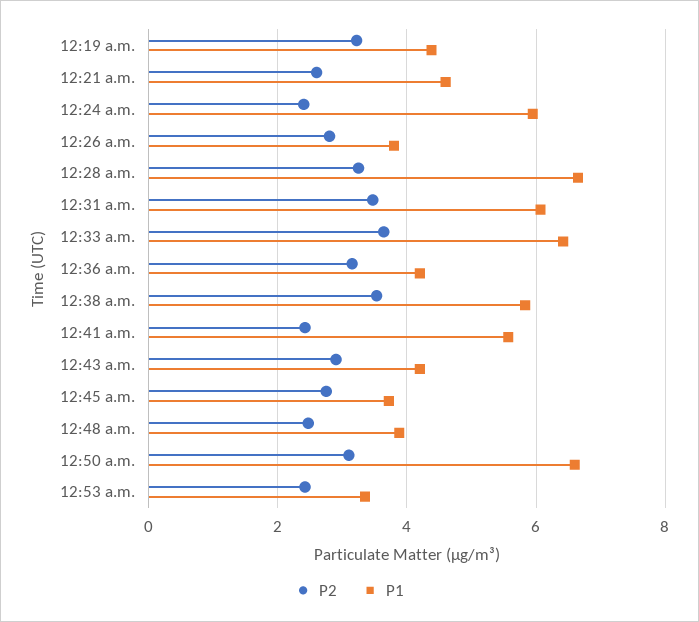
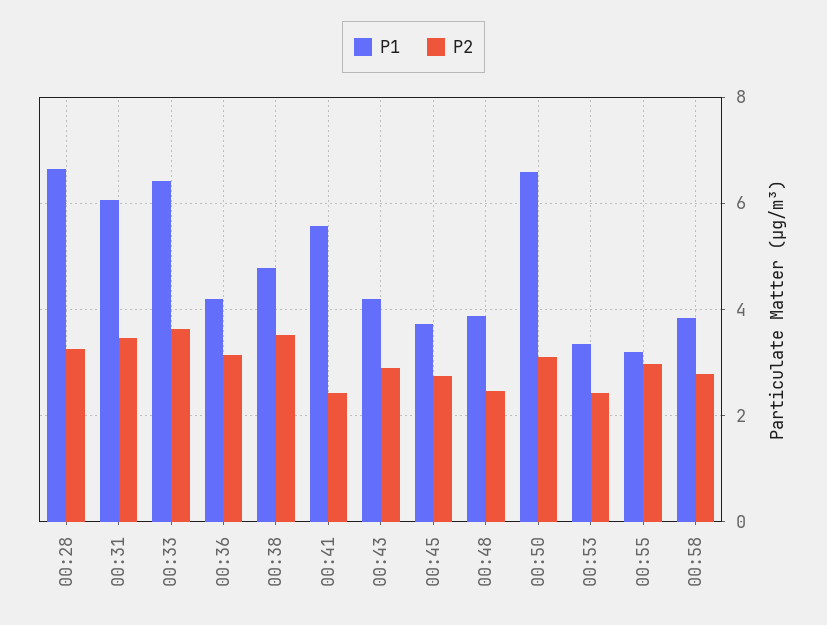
P2, 12:19 a.m.: 3.2 -> none
P1, 12:19 a.m.: 4.4 -> none
P2, 12:21 a.m.: 2.6 -> none
P1, 12:21 a.m.: 4.6 -> none
P2, 12:24 a.m.: 2.4 -> none
P1, 12:24 a.m.: 6 -> none
P2, 12:26 a.m.: 2.8 -> none
P1, 12:26 a.m.: 3.8 -> none
P1, 12:38 a.m.: 5.8 -> 4.8
P1, 00:55: none -> 3.2
P2, 00:55: none -> 3
P1, 00:58: none -> 3.8
P2, 00:58: none -> 2.8

